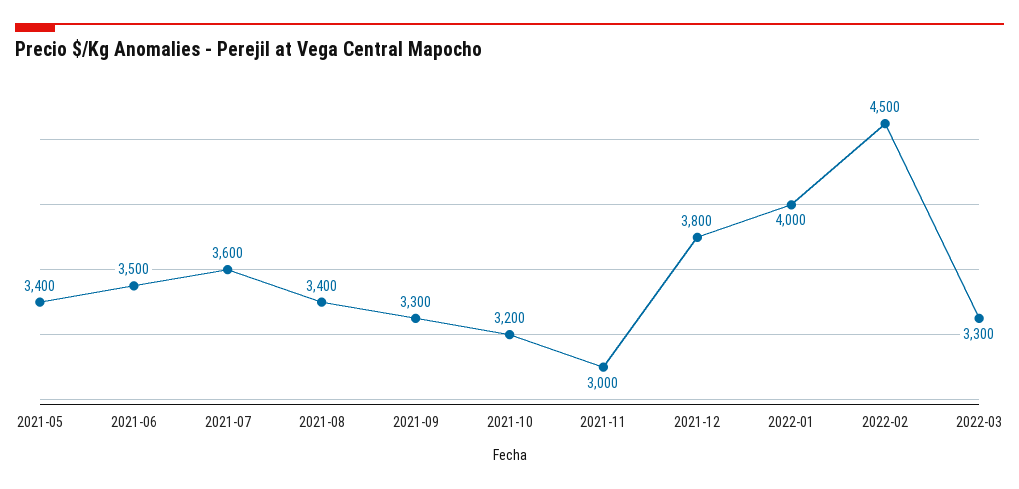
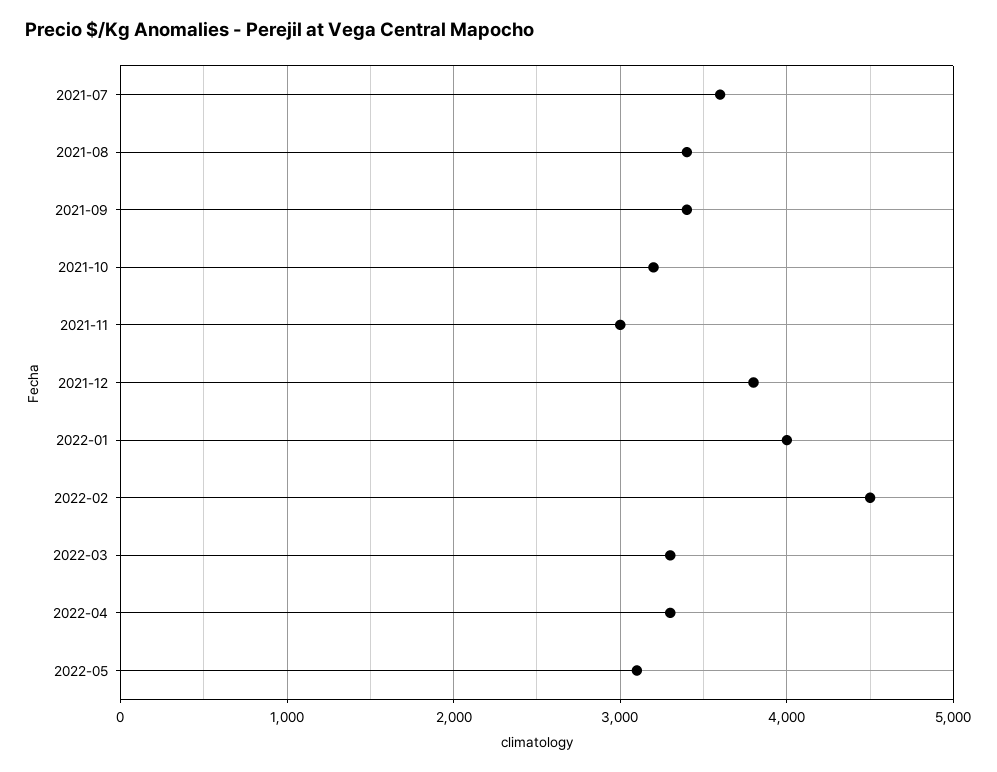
2021-05: 3400 -> none
2021-06: 3500 -> none
2021-09: 3300 -> 3400
2022-04: none -> 3300
2022-05: none -> 3100

